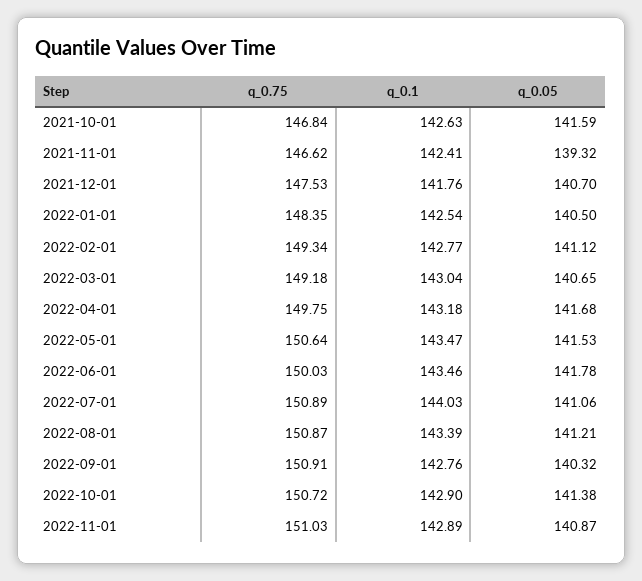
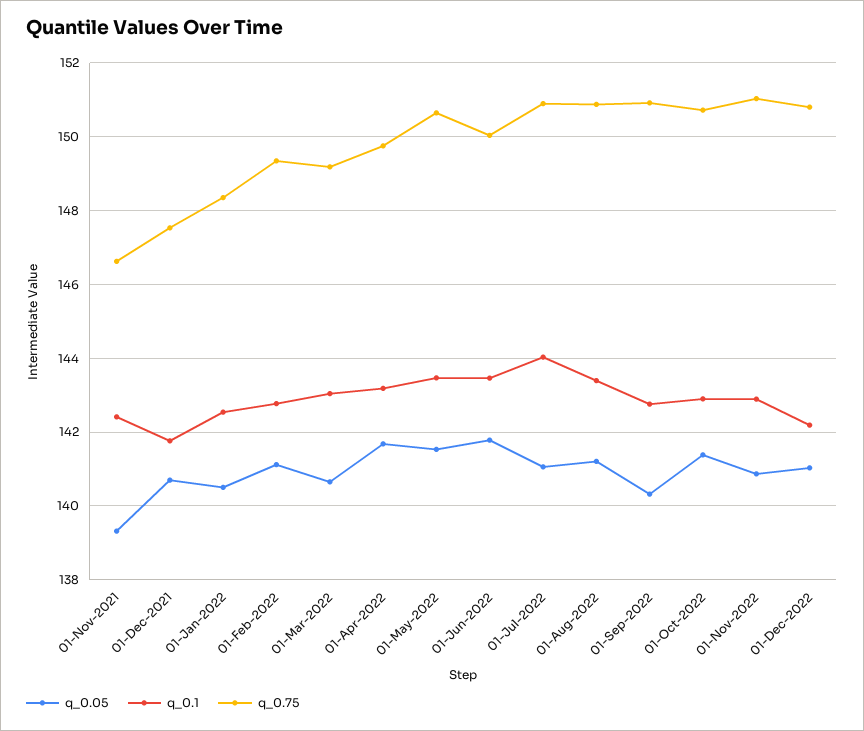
q_0.75, 2021-10-01: 146.84 -> none
q_0.1, 2021-10-01: 142.63 -> none
q_0.05, 2021-10-01: 141.59 -> none
q_0.05, 01-Dec-2022: none -> 141
q_0.1, 01-Dec-2022: none -> 142.2
q_0.75, 01-Dec-2022: none -> 150.8

